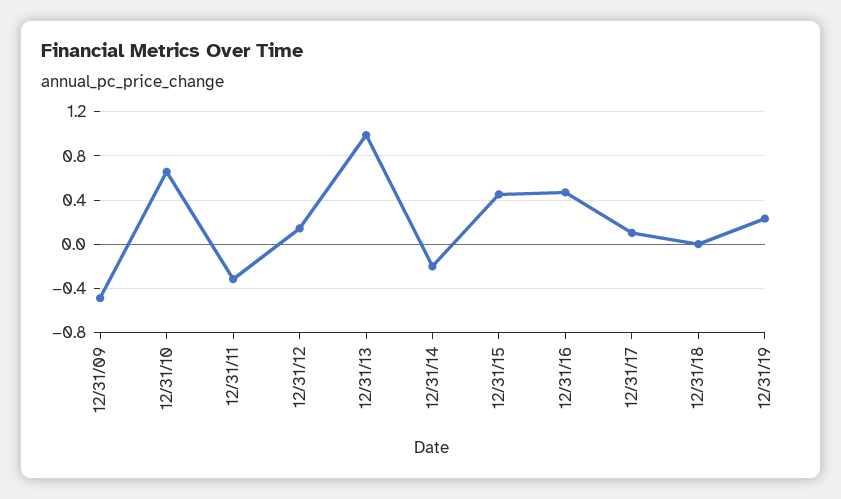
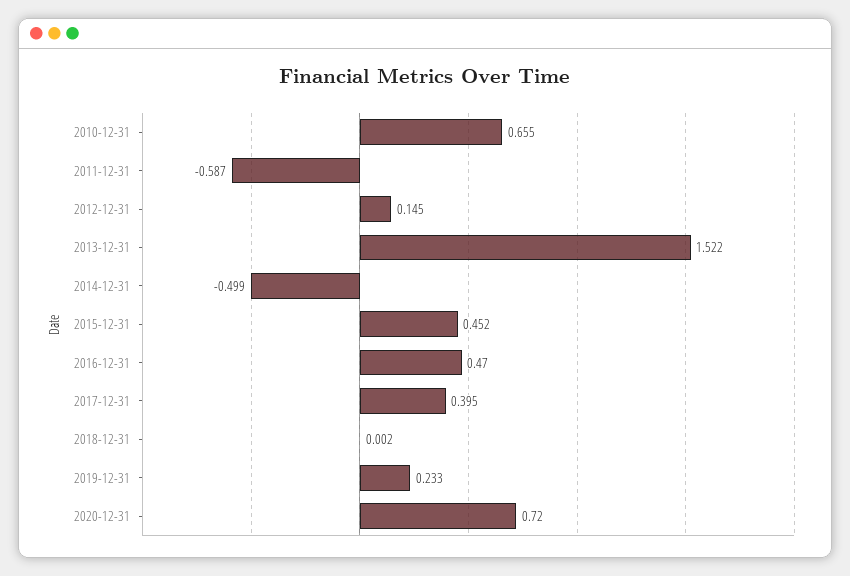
12/31/09: -0.5 -> none
12/31/11: -0.3 -> -0.587
12/31/13: 1 -> 1.522
12/31/14: -0.2 -> -0.499
12/31/17: 0.1 -> 0.395
2020-12-31: none -> 0.72

